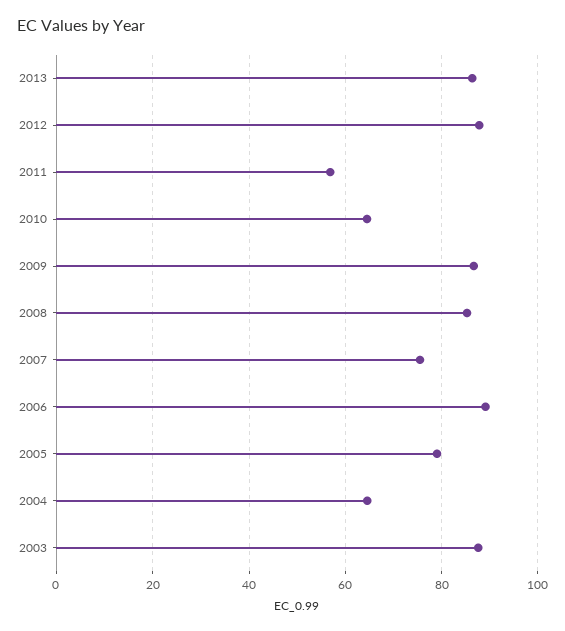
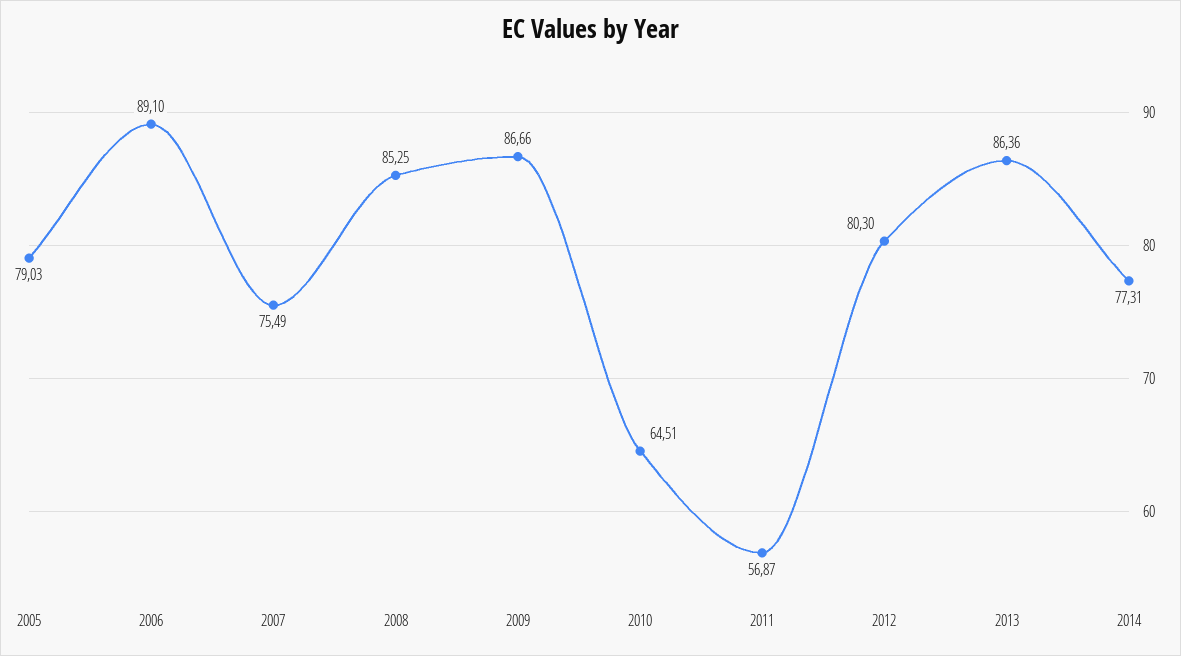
2012: 88 -> 80.3
2004: 64 -> none
2003: 88 -> none
2014: none -> 77.31

